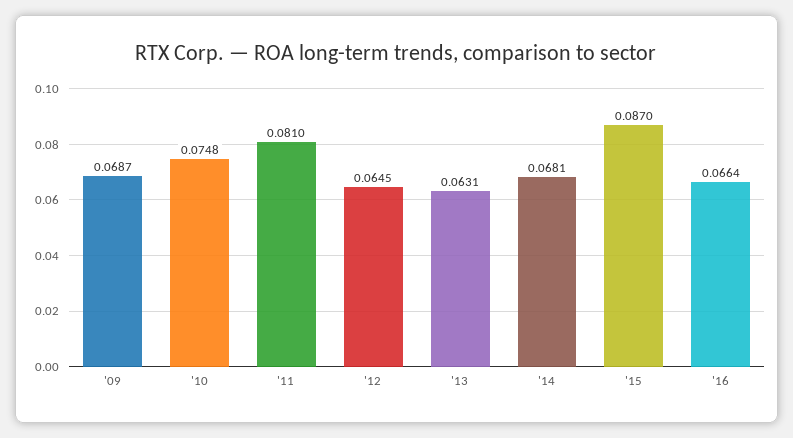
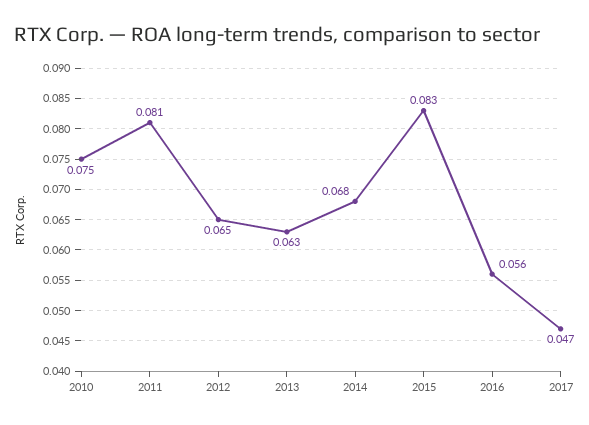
'09: 0.0687 -> none
'15: 0.087 -> 0.083
'16: 0.0664 -> 0.056
2017: none -> 0.047

